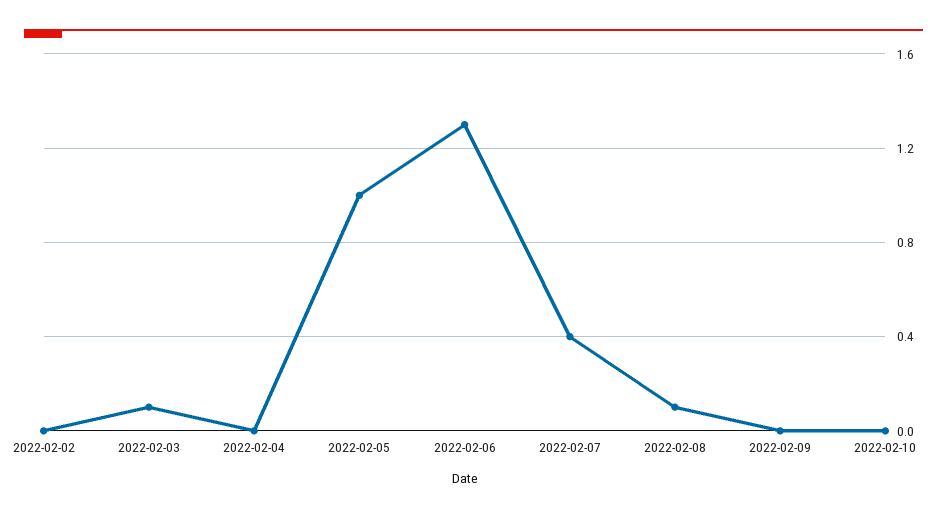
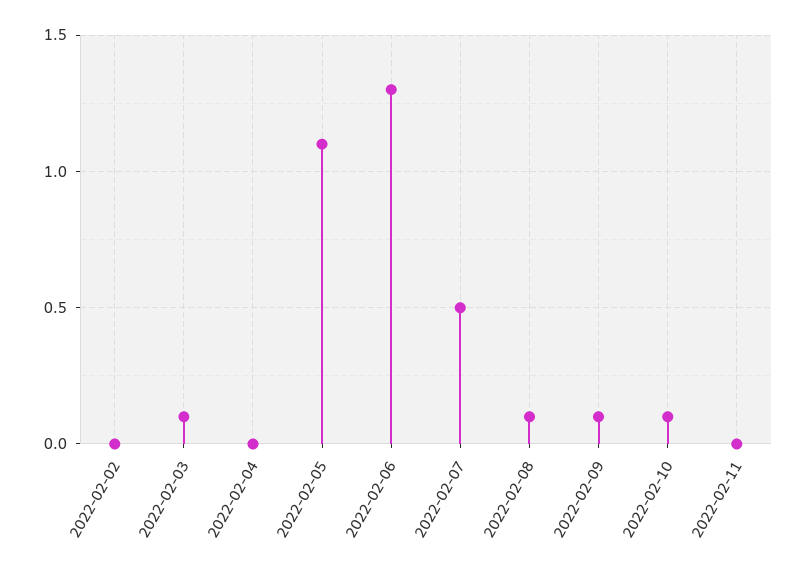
2022-02-05: 1 -> 1.1
2022-02-07: 0.4 -> 0.5
2022-02-09: 0 -> 0.1
2022-02-10: 0 -> 0.1
2022-02-11: none -> 0

